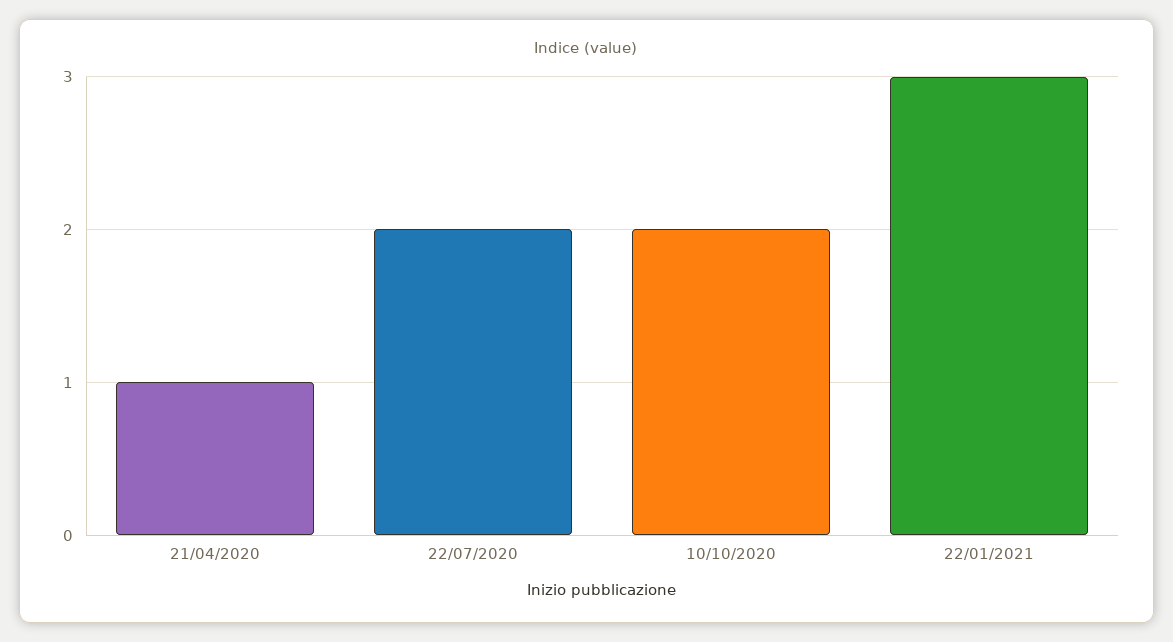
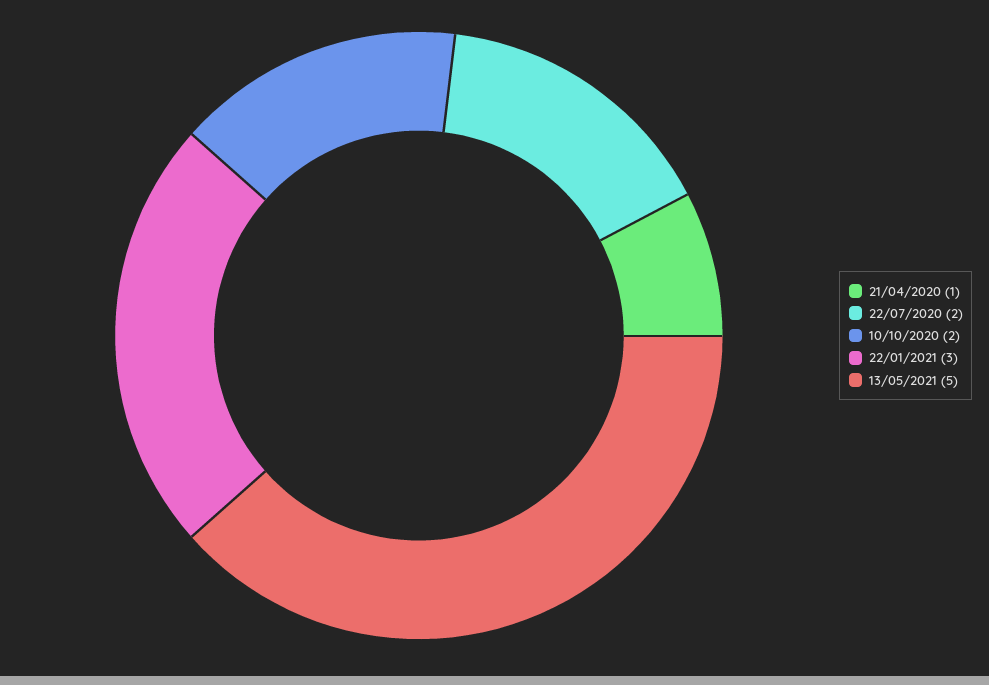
13/05/2021: none -> 5

